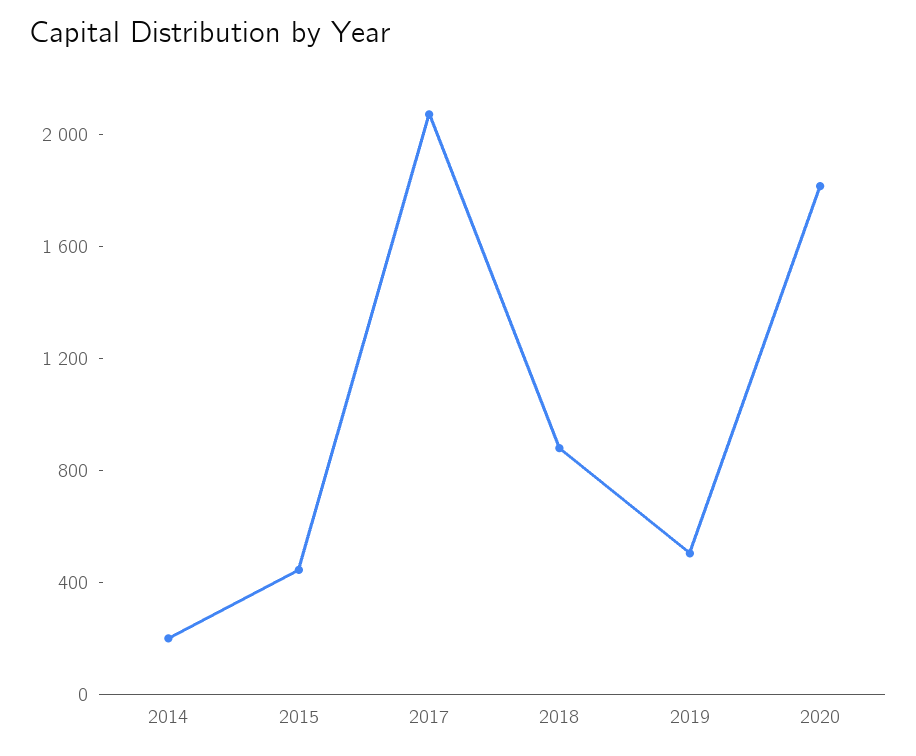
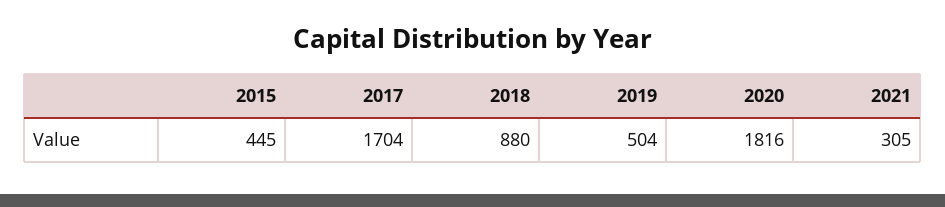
2014: 200 -> none
2017: 2100 -> 1704
2021: none -> 305

